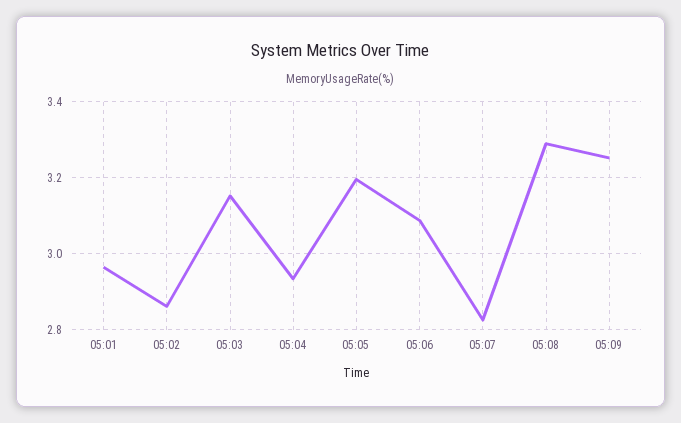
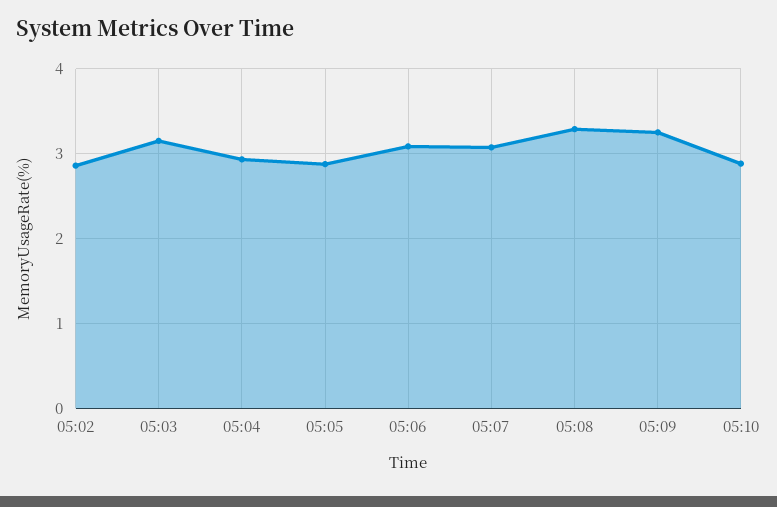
05:01: 2.96 -> none
05:05: 3.2 -> 2.9
05:07: 2.82 -> 3.1
05:10: none -> 2.9

